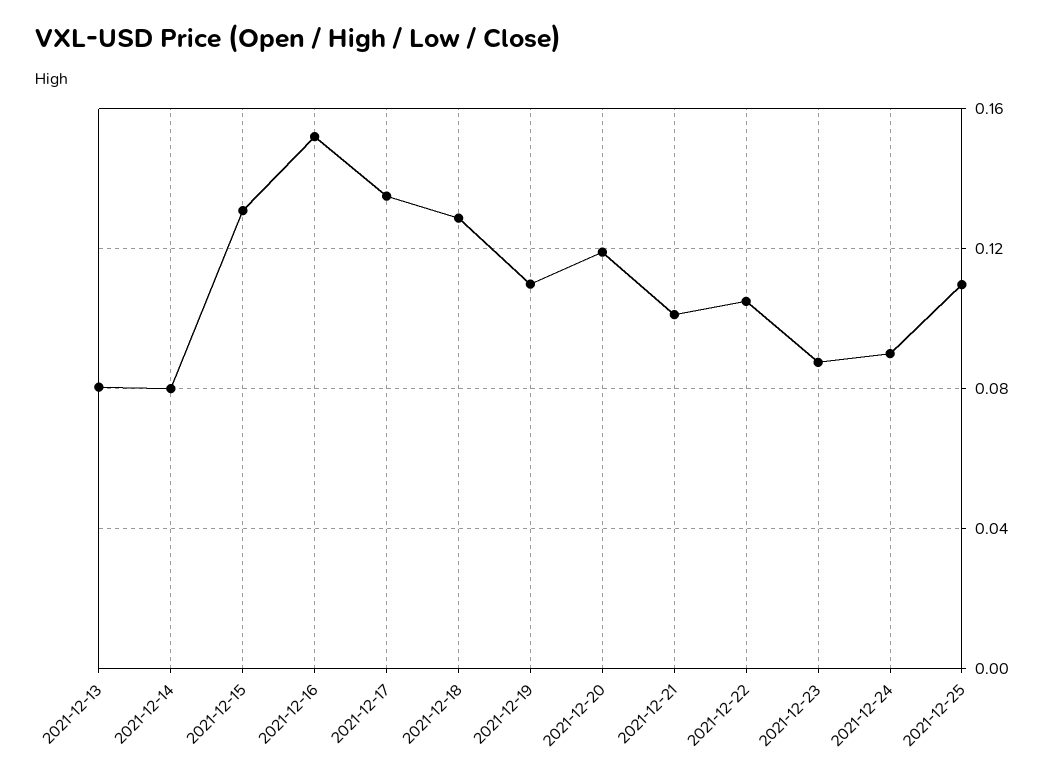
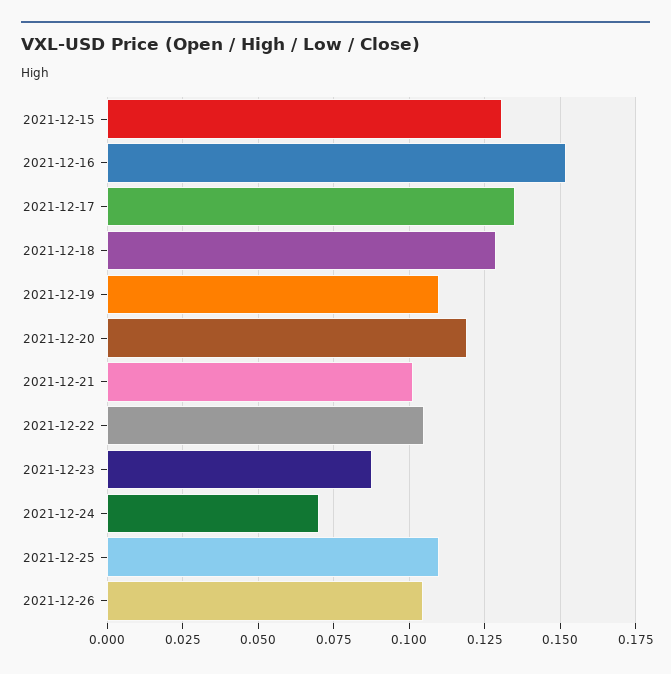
2021-12-13: 0.08 -> none
2021-12-14: 0.08 -> none
2021-12-24: 0.09 -> 0.07
2021-12-26: none -> 0.105

